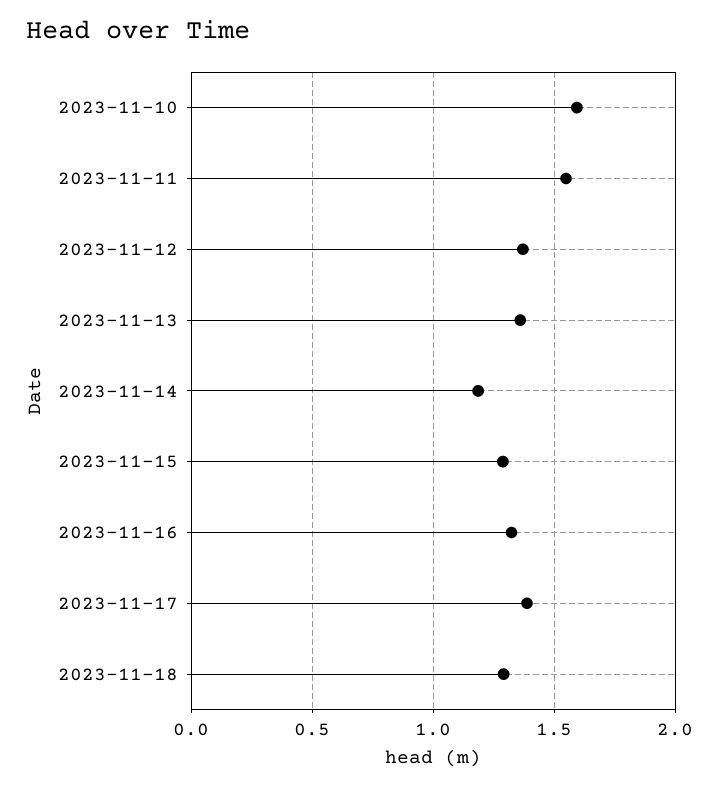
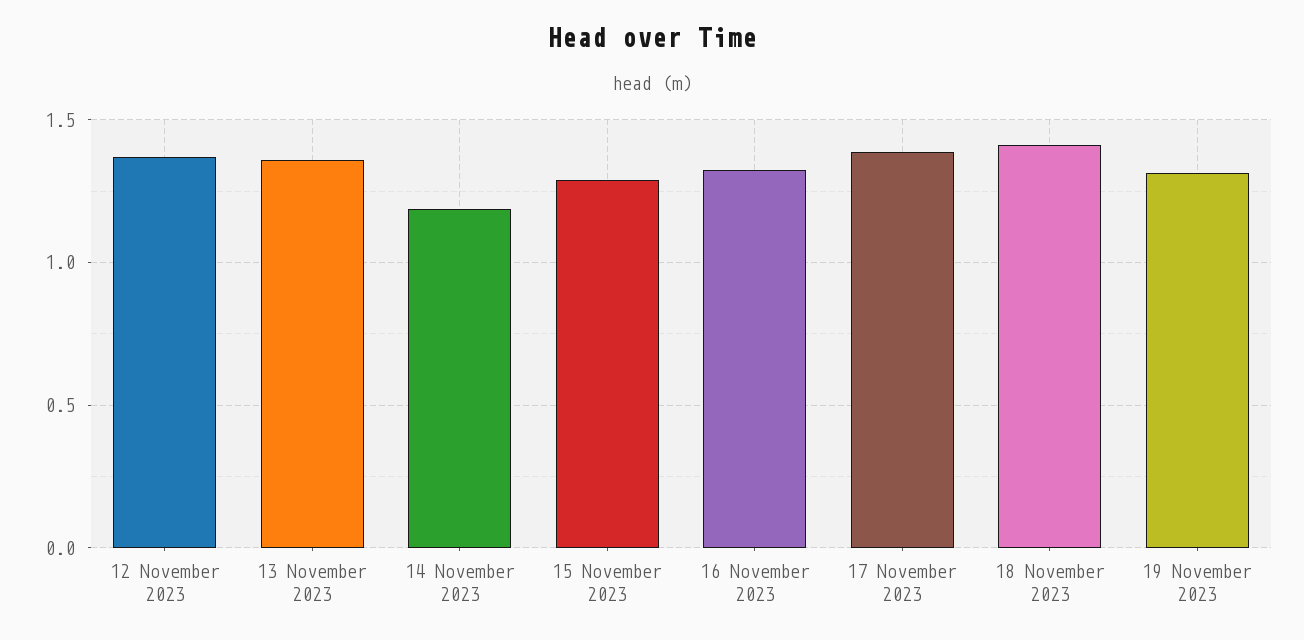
2023-11-10: 1.6 -> none
2023-11-11: 1.55 -> none
2023-11-18: 1.3 -> 1.4
19 November 2023: none -> 1.3

